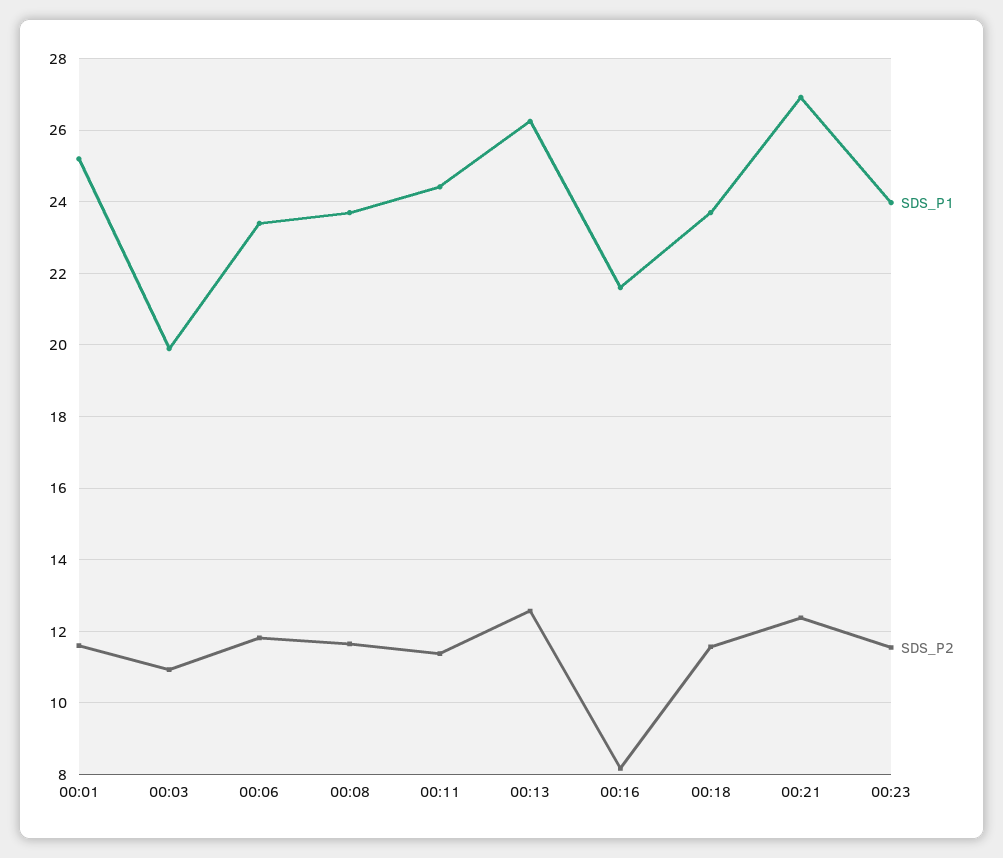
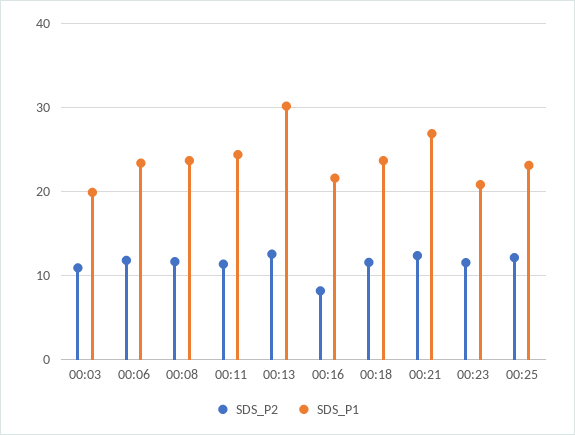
SDS_P1, 00:01: 25.2 -> none
SDS_P2, 00:01: 11.6 -> none
SDS_P1, 00:13: 26.2 -> 30
SDS_P1, 00:23: 24 -> 21
SDS_P2, 00:25: none -> 12
SDS_P1, 00:25: none -> 23

